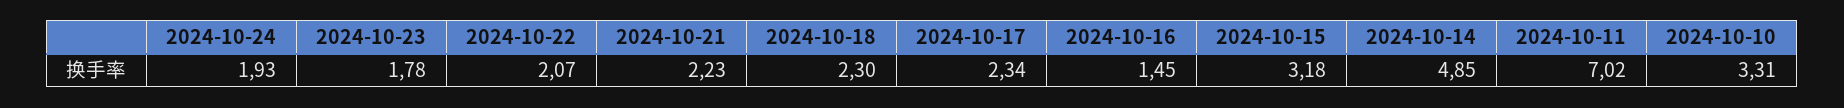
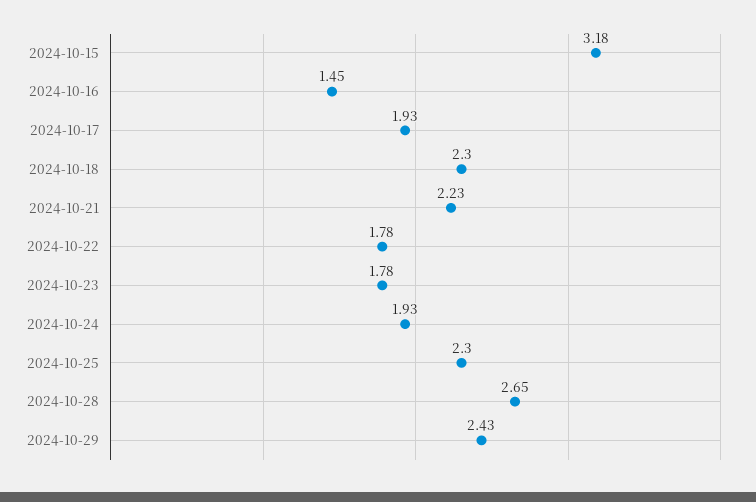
2024-10-22: 2.07 -> 1.78
2024-10-17: 2.34 -> 1.93
2024-10-14: 4.85 -> none
2024-10-11: 7.02 -> none
2024-10-10: 3.31 -> none
2024-10-25: none -> 2.3
2024-10-28: none -> 2.65
2024-10-29: none -> 2.43

